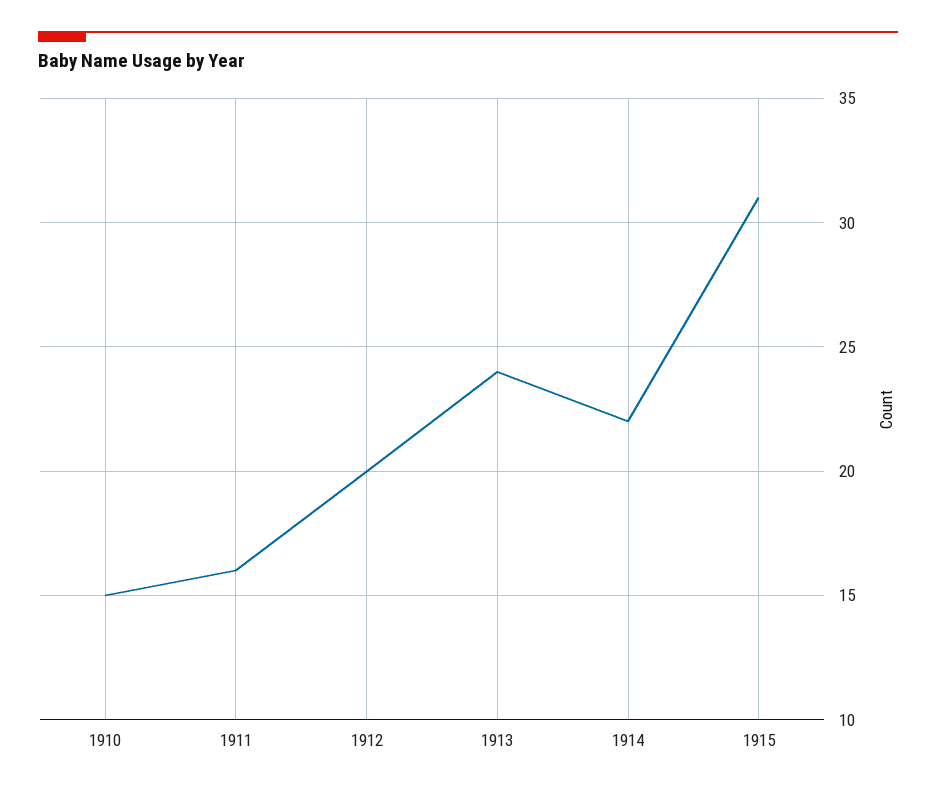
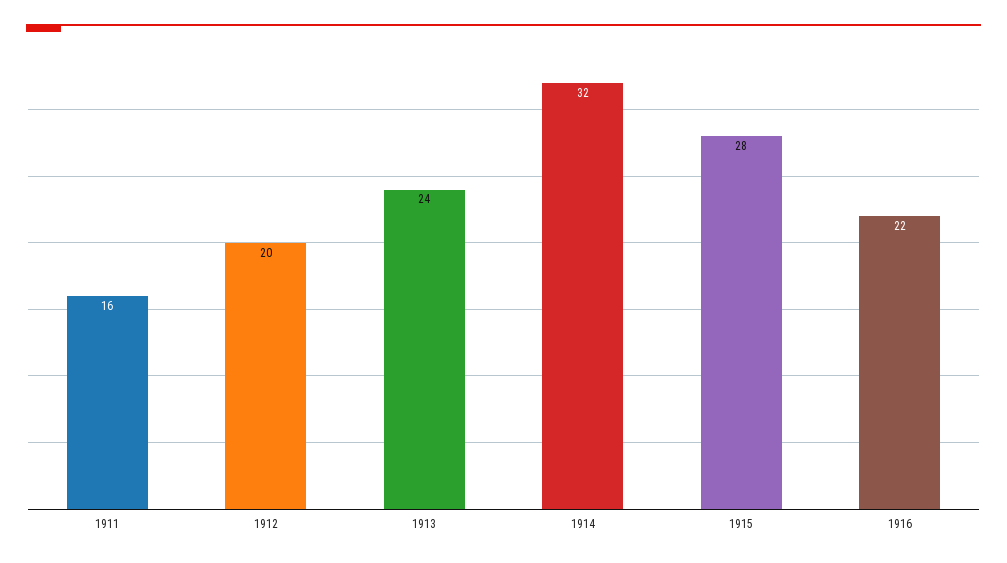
1910: 15 -> none
1914: 22 -> 32
1915: 31 -> 28
1916: none -> 22

